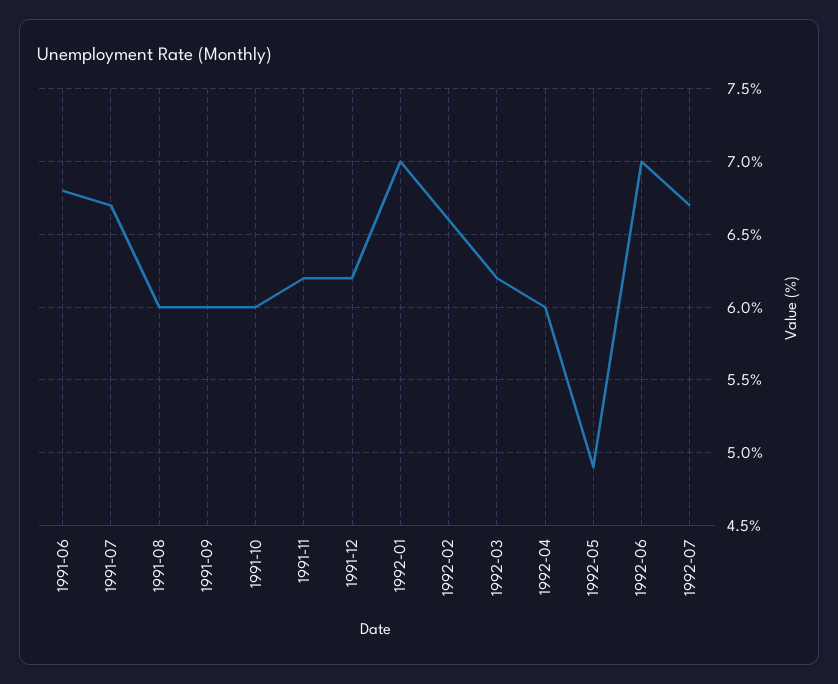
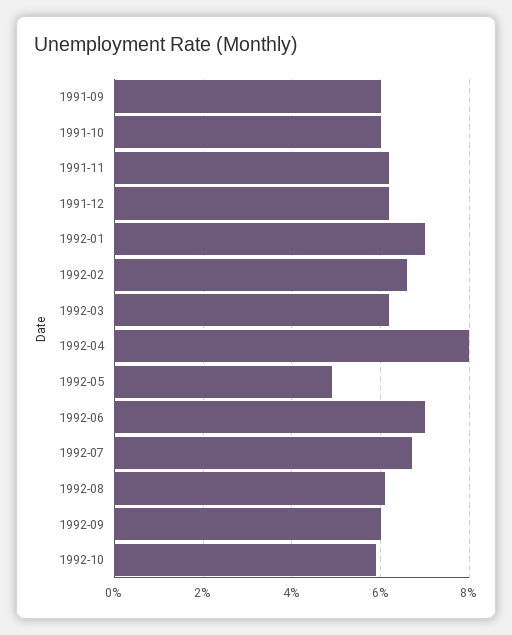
1991-06: 6.8 -> none
1991-07: 6.7 -> none
1991-08: 6 -> none
1992-04: 6 -> 8
1992-08: none -> 6
1992-09: none -> 6
1992-10: none -> 6

